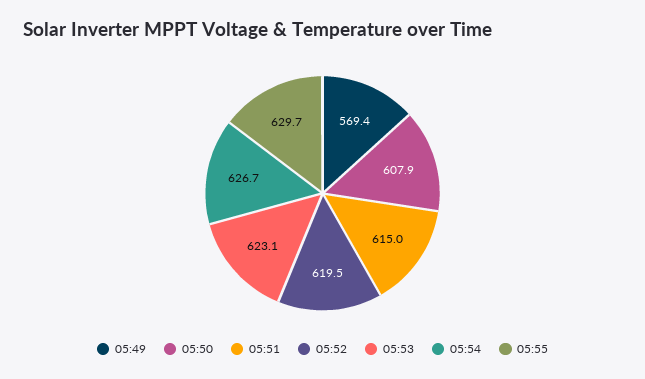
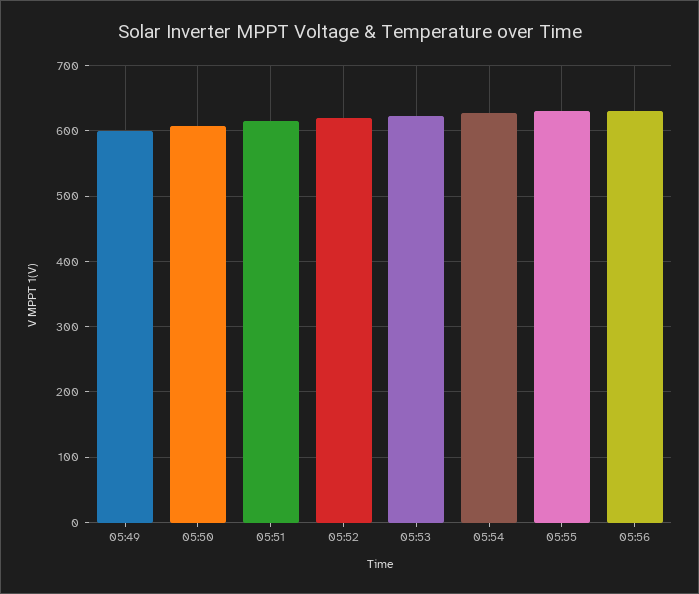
05:49: 569.4 -> 600
05:56: none -> 630

